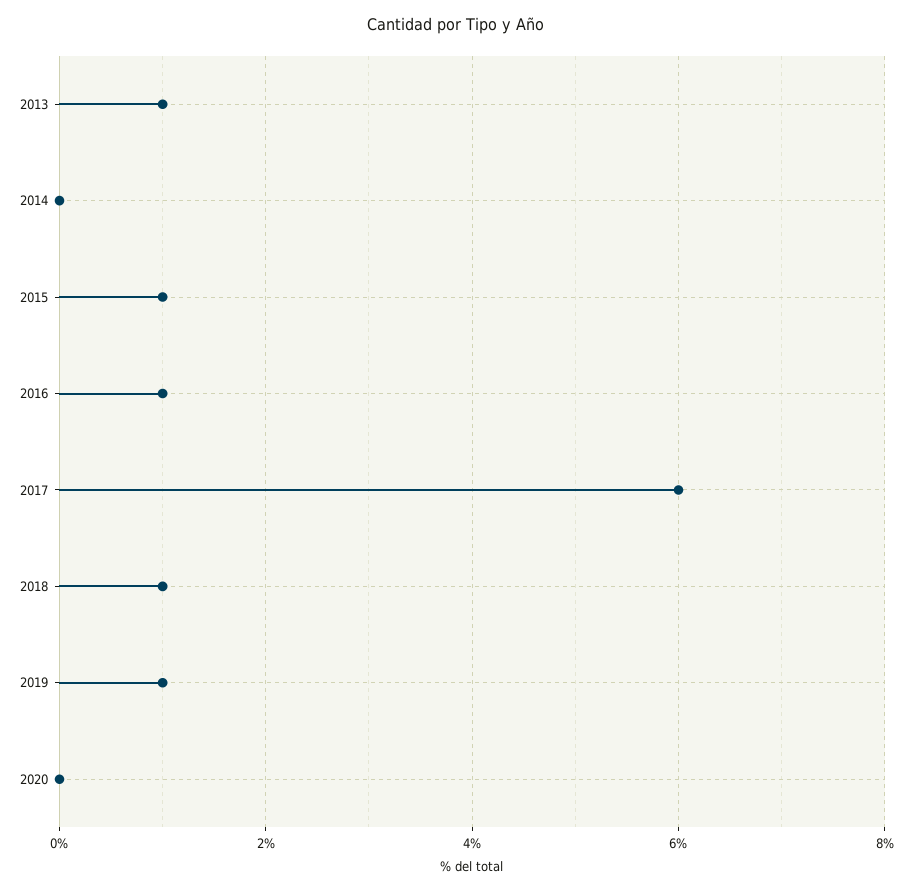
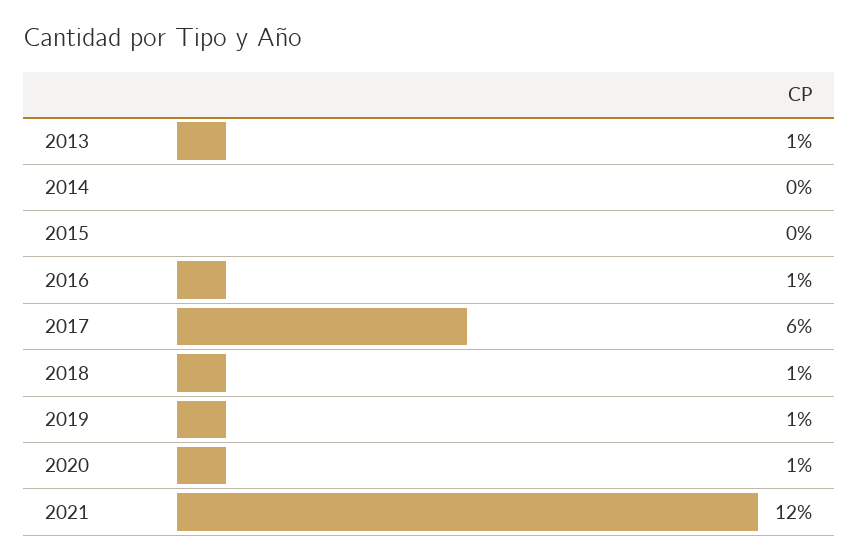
2015: 1 -> 0
2020: 0 -> 1
2021: none -> 12

